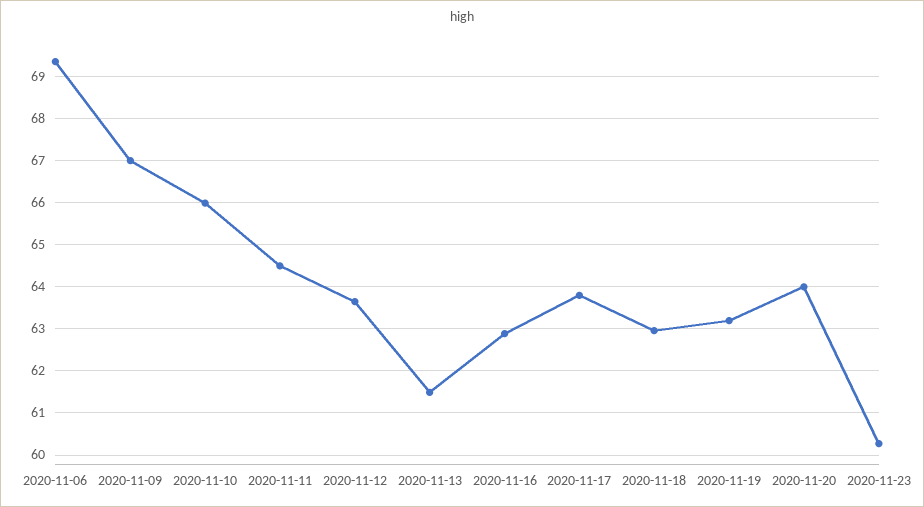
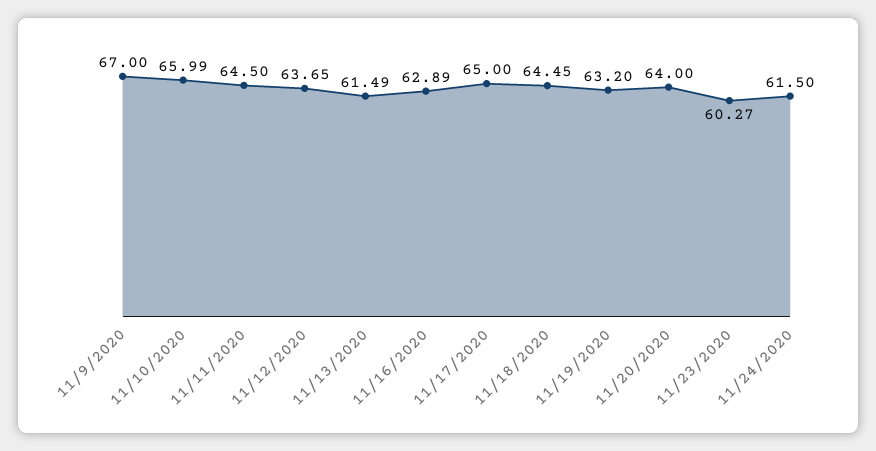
2020-11-06: 69.4 -> none
2020-11-17: 63.8 -> 65
2020-11-18: 63 -> 64.45
11/24/2020: none -> 61.5

